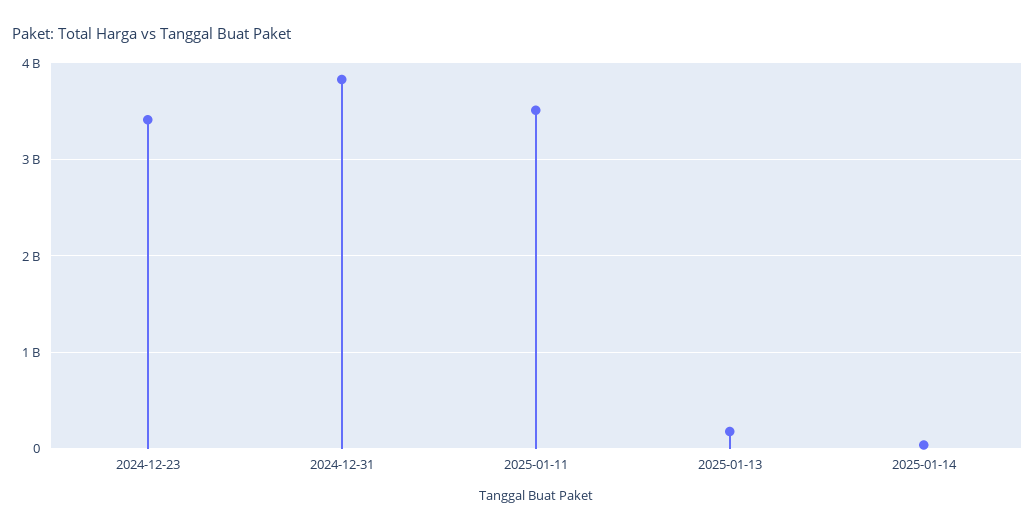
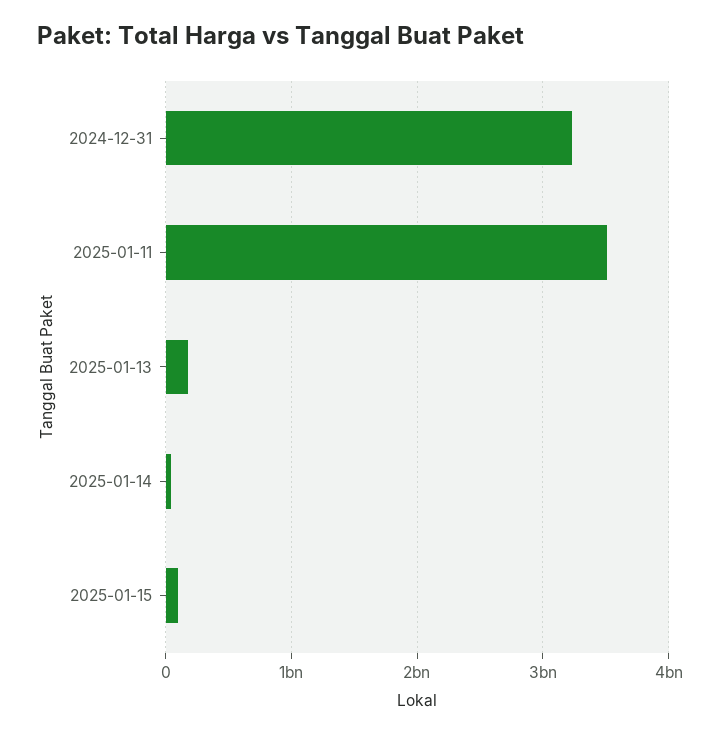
2024-12-23: 3400000000 -> none
2024-12-31: 3800000000 -> 3200000000
2025-01-15: none -> 100000000

